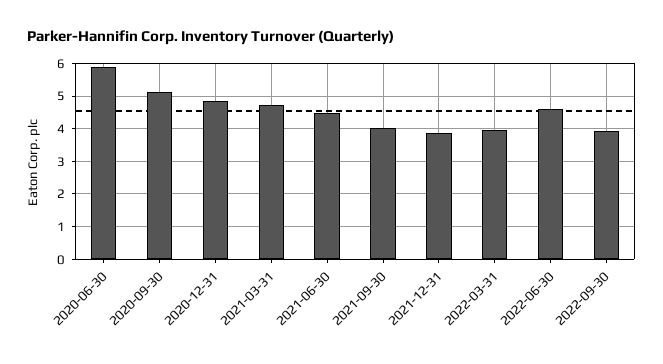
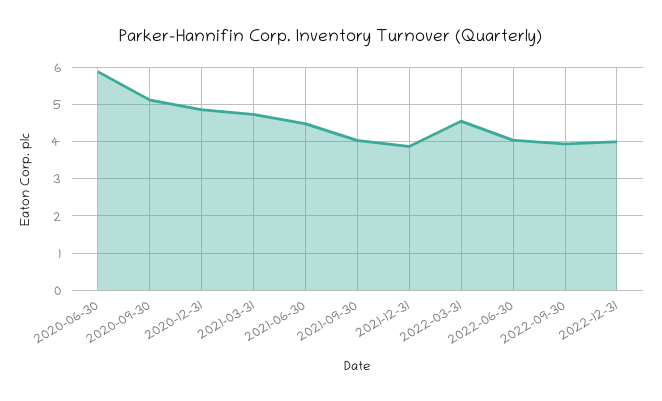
2022-03-31: 4 -> 4.6
2022-06-30: 4.6 -> 4
2022-12-31: none -> 4

